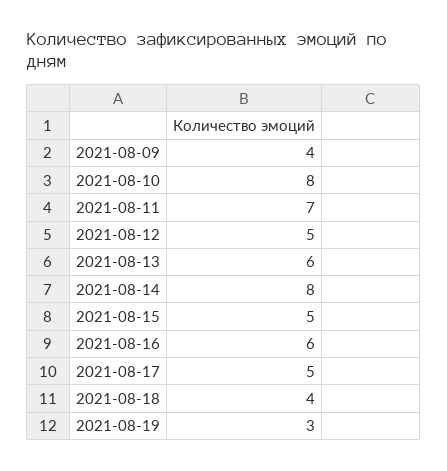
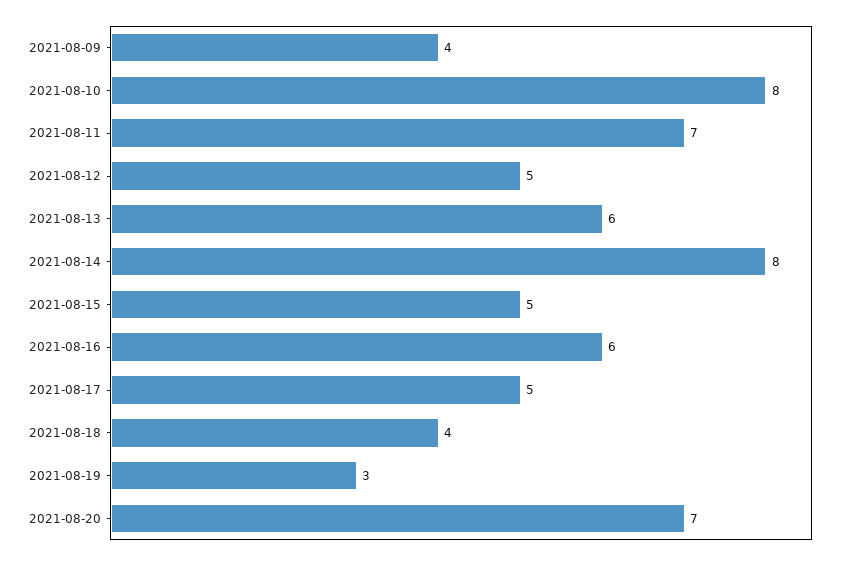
2021-08-20: none -> 7

